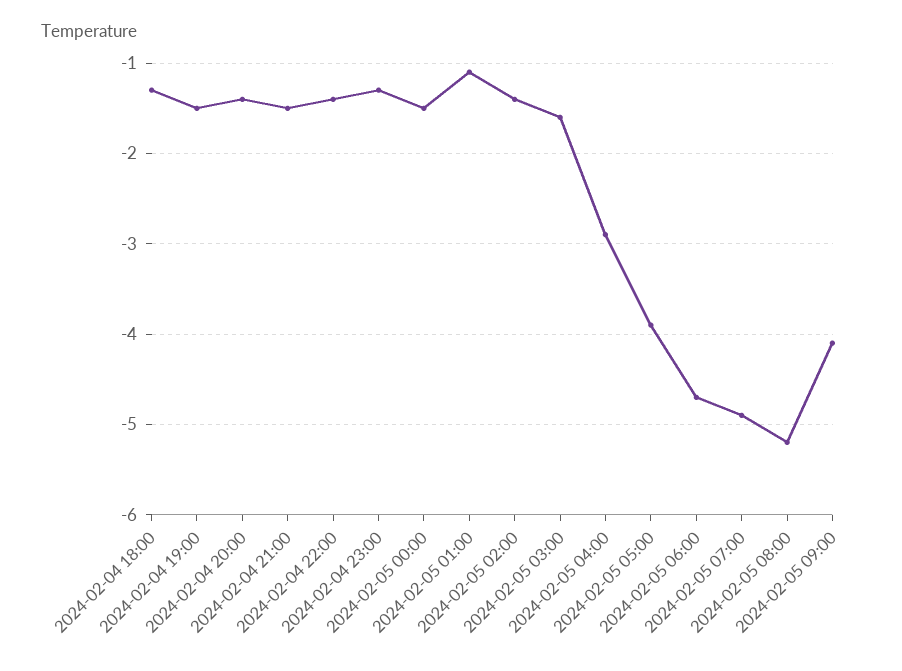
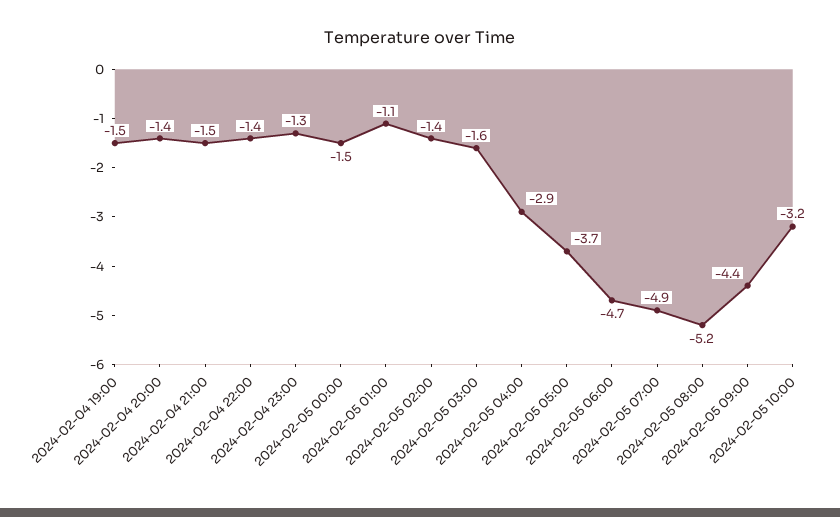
2024-02-04 18:00: -1.3 -> none
2024-02-05 05:00: -3.9 -> -3.7
2024-02-05 09:00: -4.1 -> -4.4
2024-02-05 10:00: none -> -3.2

